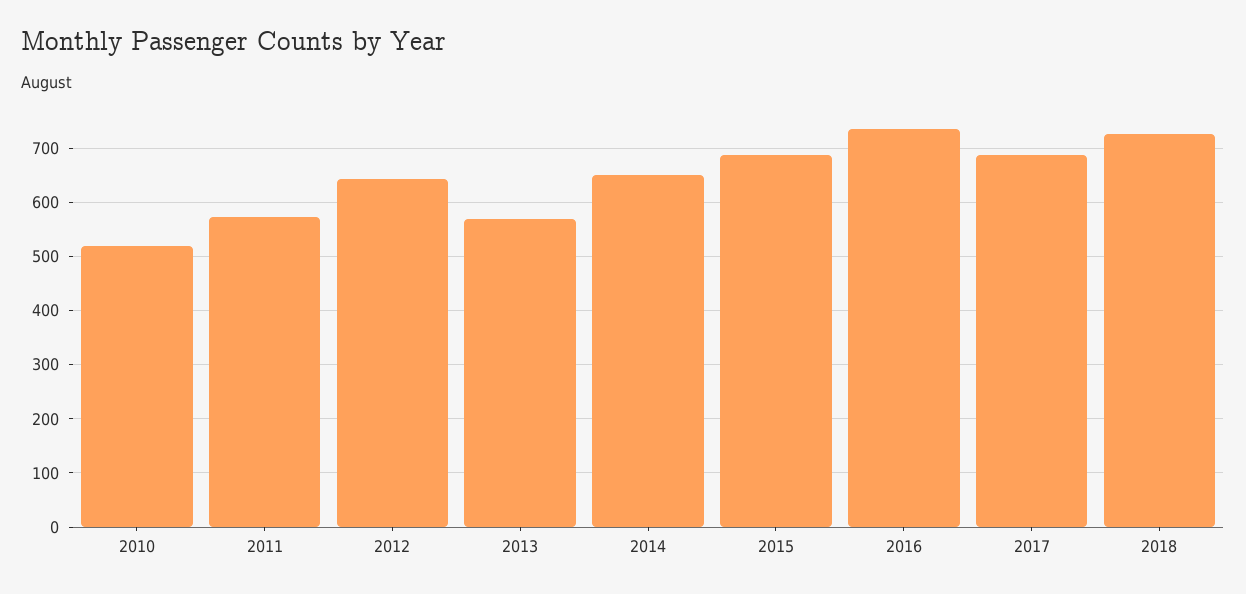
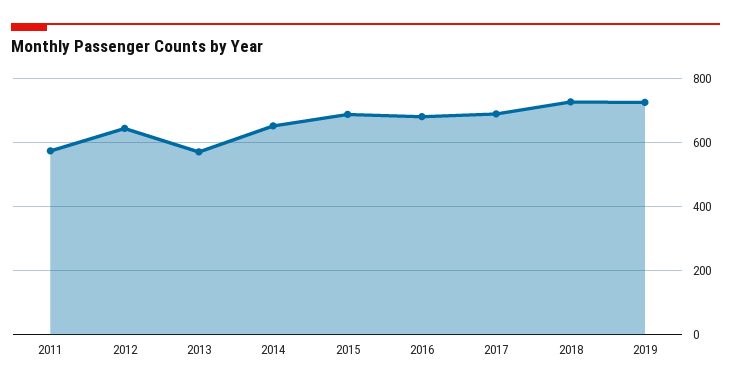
2010: 520 -> none
2016: 740 -> 680
2019: none -> 720

